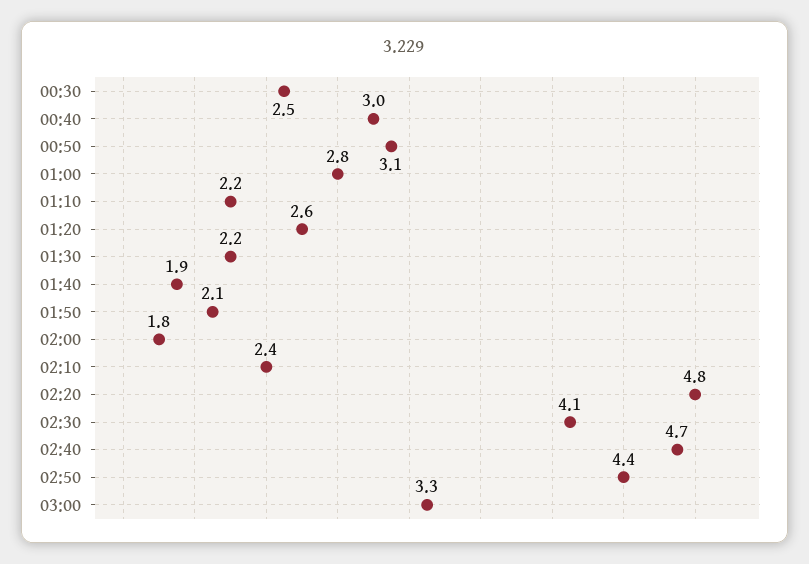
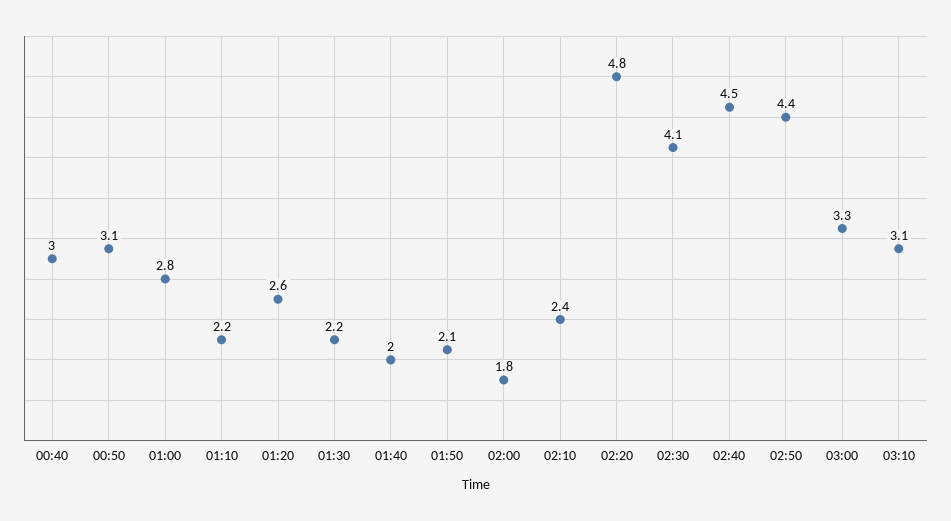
00:30: 2.5 -> none
01:40: 1.9 -> 2
02:40: 4.7 -> 4.5
03:10: none -> 3.1

